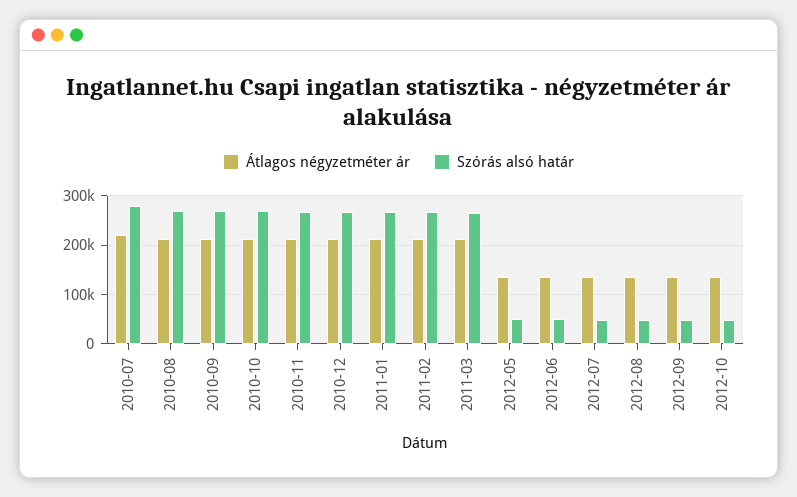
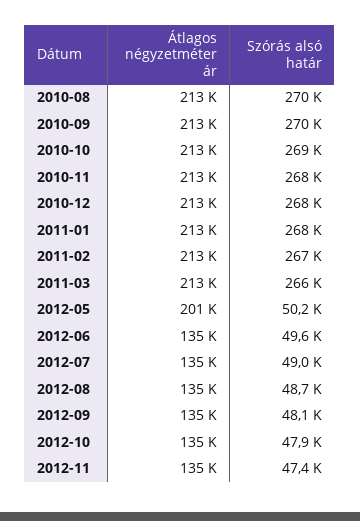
Átlagos négyzetméter ár, 2010-07: 220000 -> none
Szórás alsó határ, 2010-07: 280000 -> none
Átlagos négyzetméter ár, 2012-05: 140000 -> 201000
Átlagos négyzetméter ár, 2012-11: none -> 135000
Szórás alsó határ, 2012-11: none -> 47400

